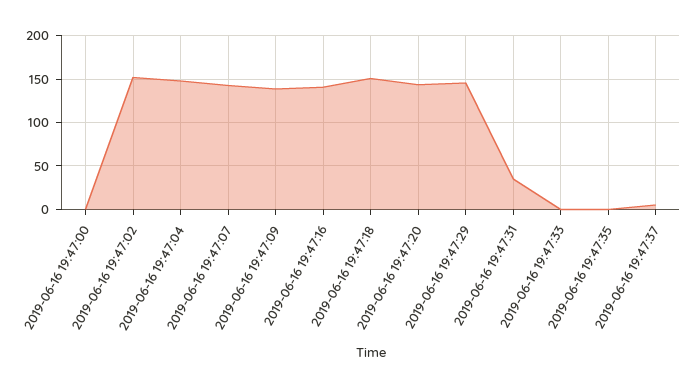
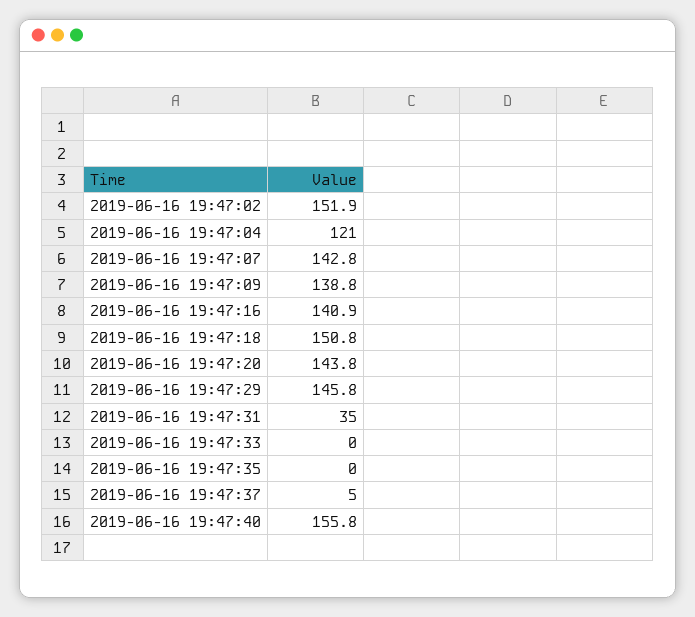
2019-06-16 19:47:00: 0 -> none
2019-06-16 19:47:04: 150 -> 121
2019-06-16 19:47:40: none -> 155.8

